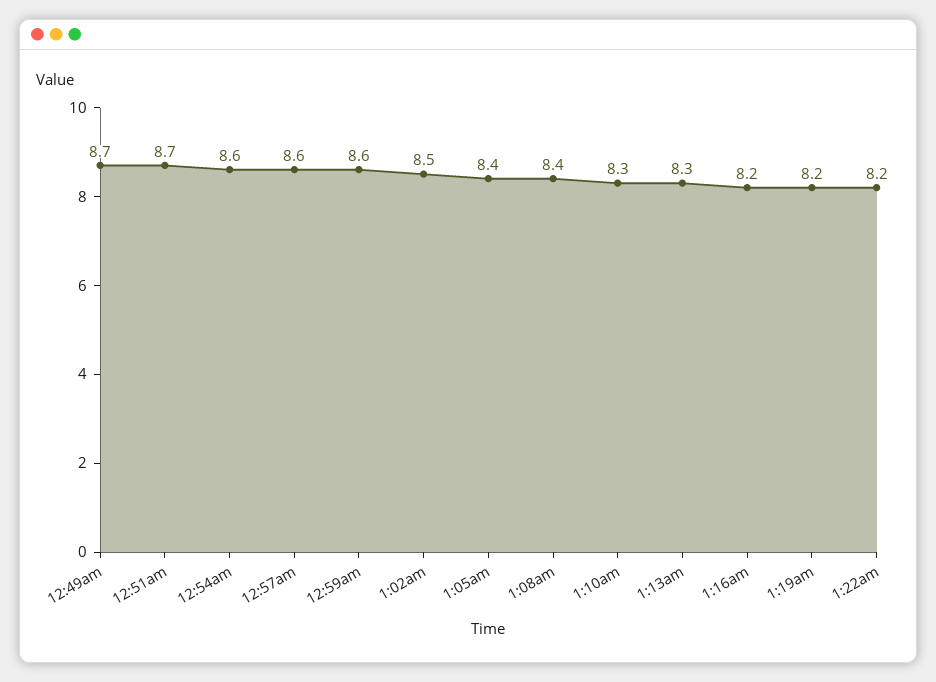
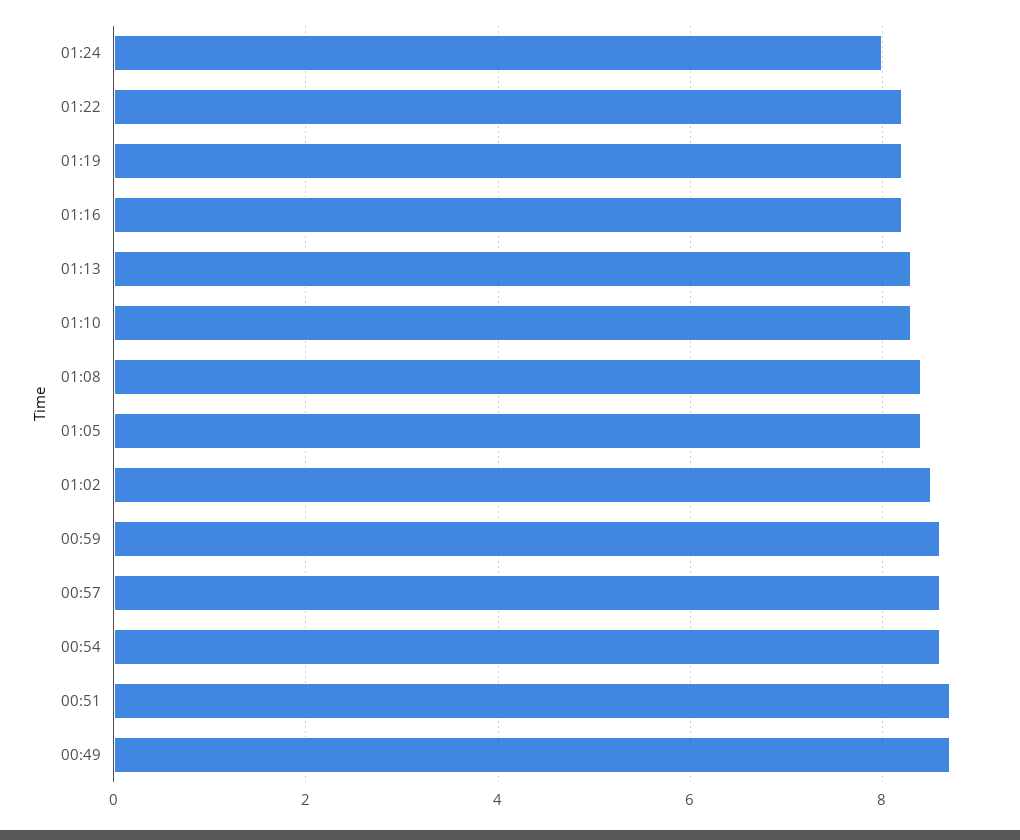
01:24: none -> 8

